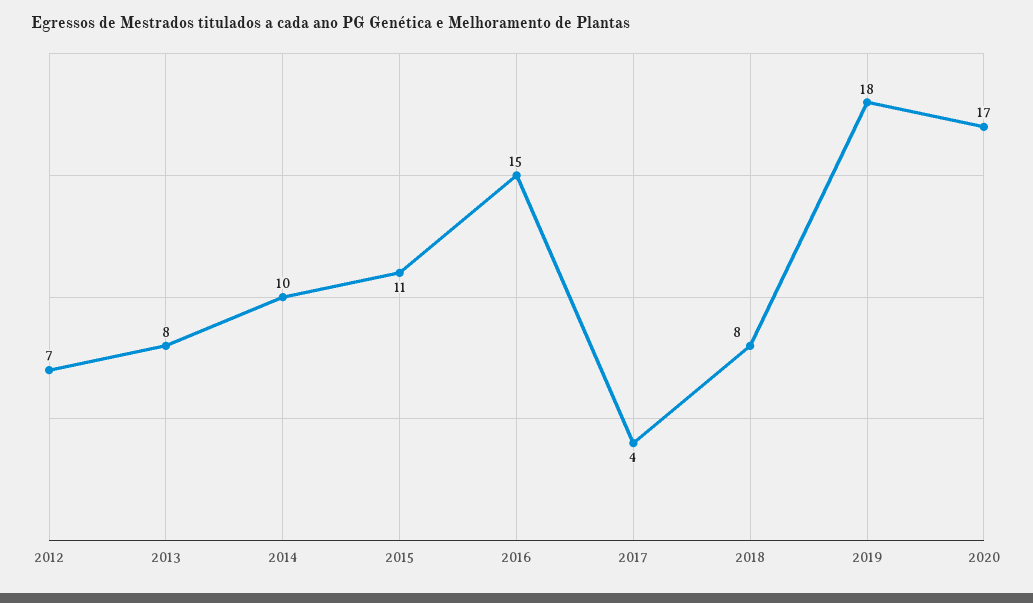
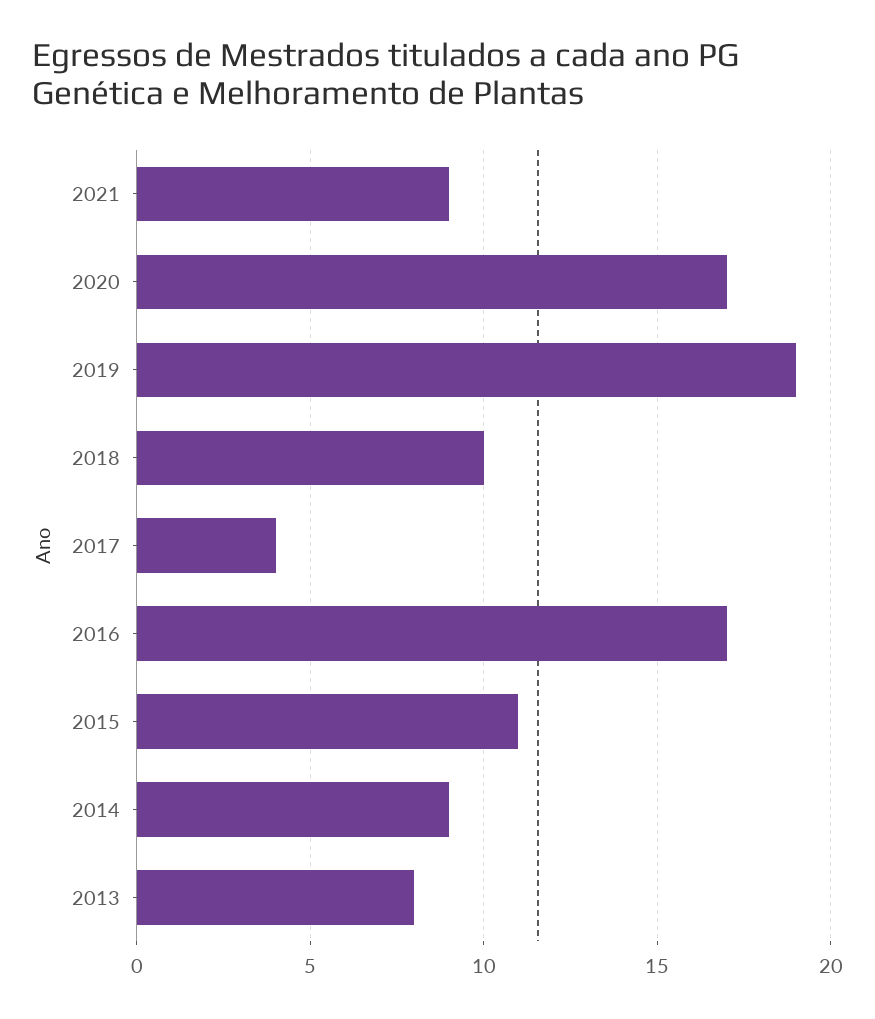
2012: 7 -> none
2014: 10 -> 9
2016: 15 -> 17
2018: 8 -> 10
2019: 18 -> 19
2021: none -> 9

